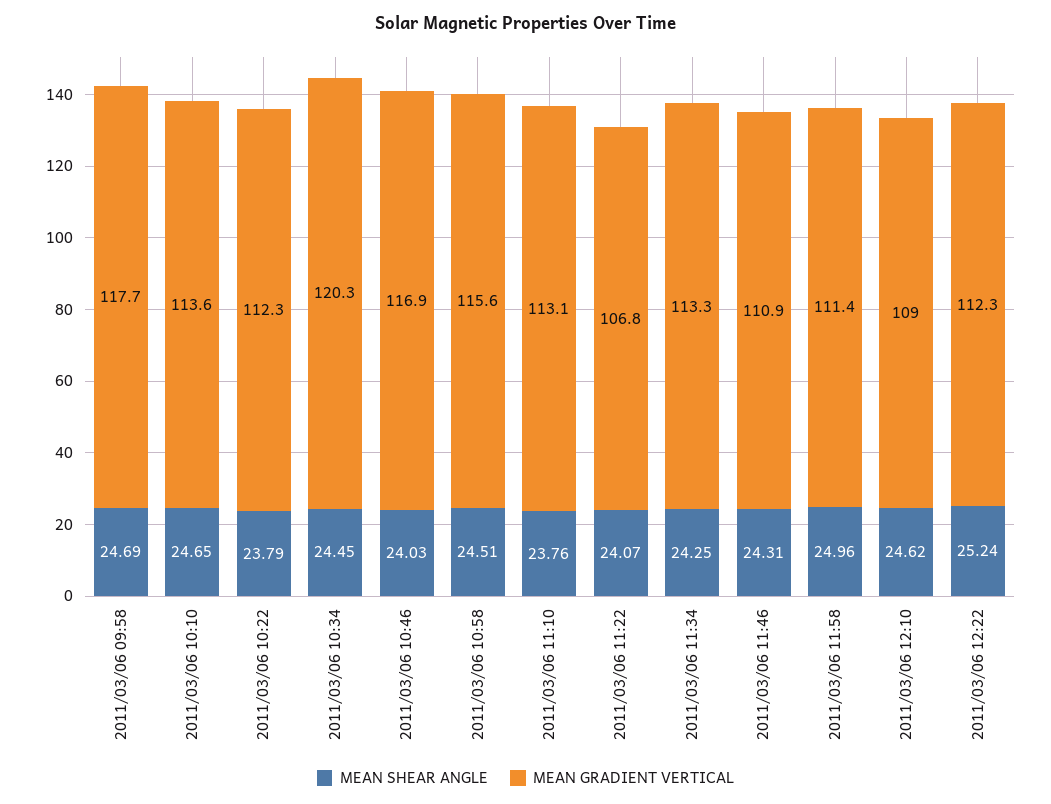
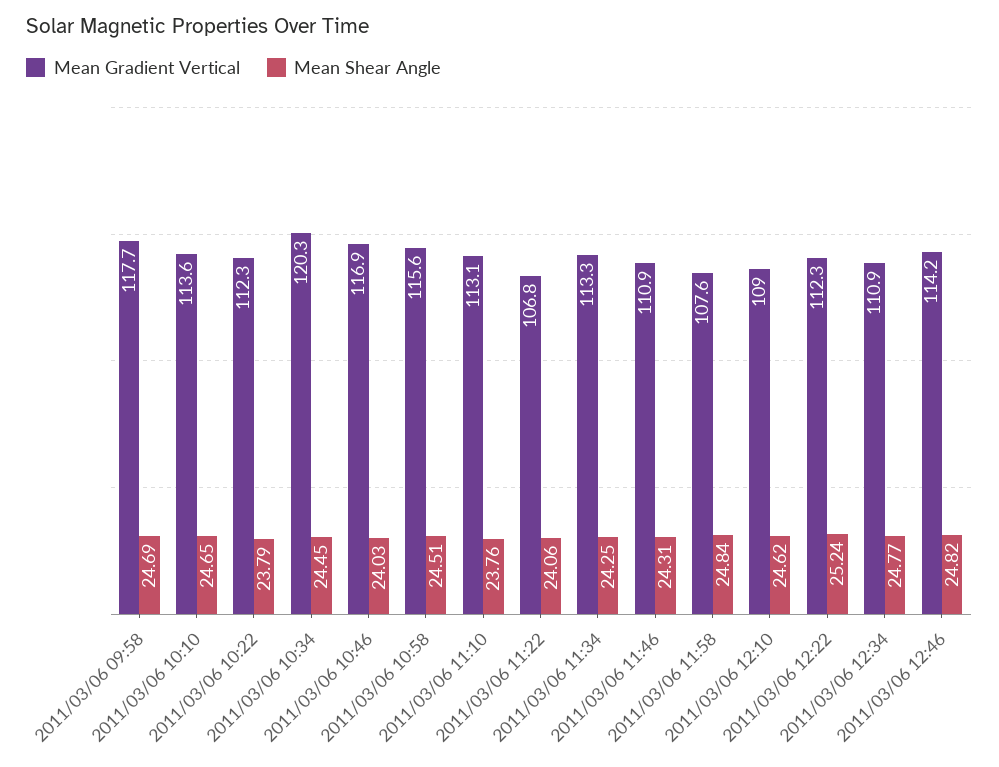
MEAN SHEAR ANGLE, 2011/03/06 11:22: 24.07 -> 24.06
MEAN SHEAR ANGLE, 2011/03/06 11:58: 24.96 -> 24.84
MEAN GRADIENT VERTICAL, 2011/03/06 11:58: 111.4 -> 107.6
MEAN GRADIENT VERTICAL, 2011/03/06 12:34: none -> 110.9
MEAN SHEAR ANGLE, 2011/03/06 12:34: none -> 24.77
MEAN GRADIENT VERTICAL, 2011/03/06 12:46: none -> 114.2
MEAN SHEAR ANGLE, 2011/03/06 12:46: none -> 24.82

